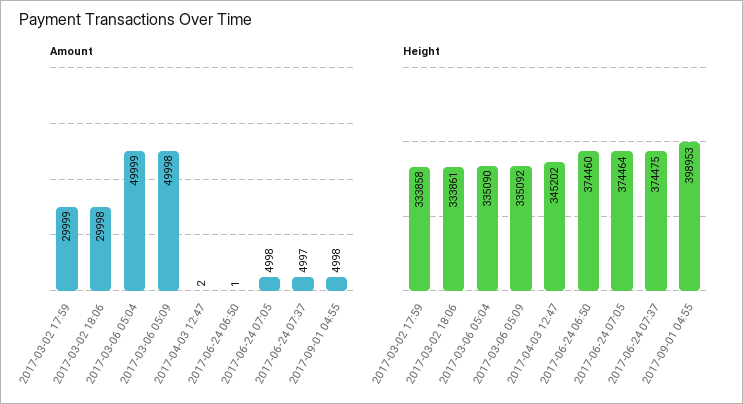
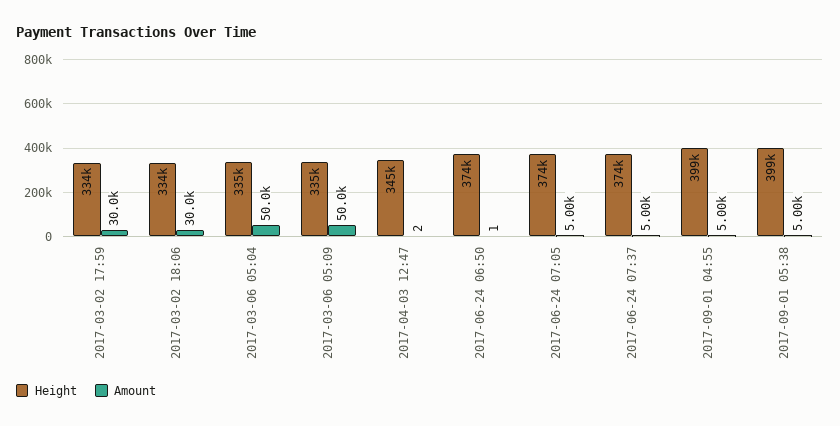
Height, 2017-09-01 05:38: none -> 399000
Amount, 2017-09-01 05:38: none -> 5000

